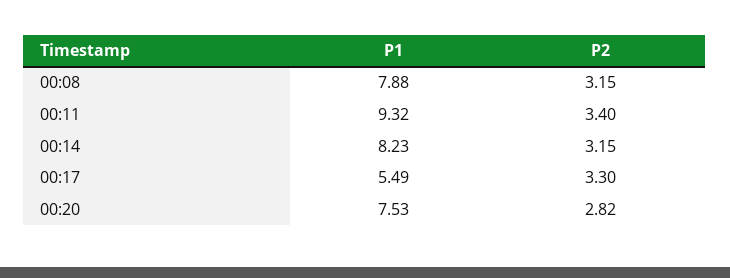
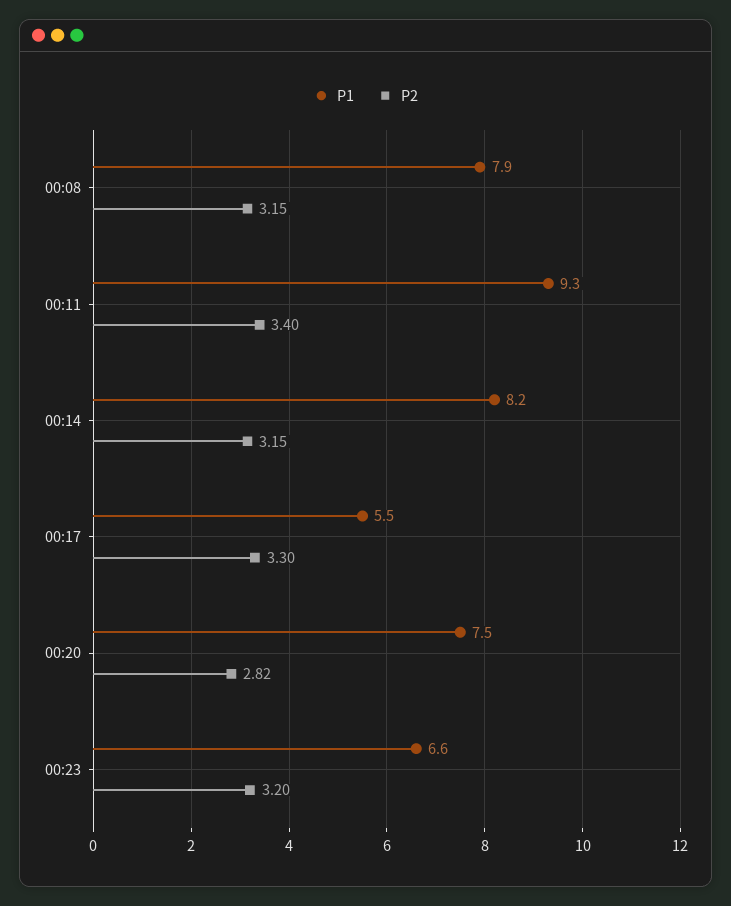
P1, 00:23: none -> 6.6
P2, 00:23: none -> 3.2

